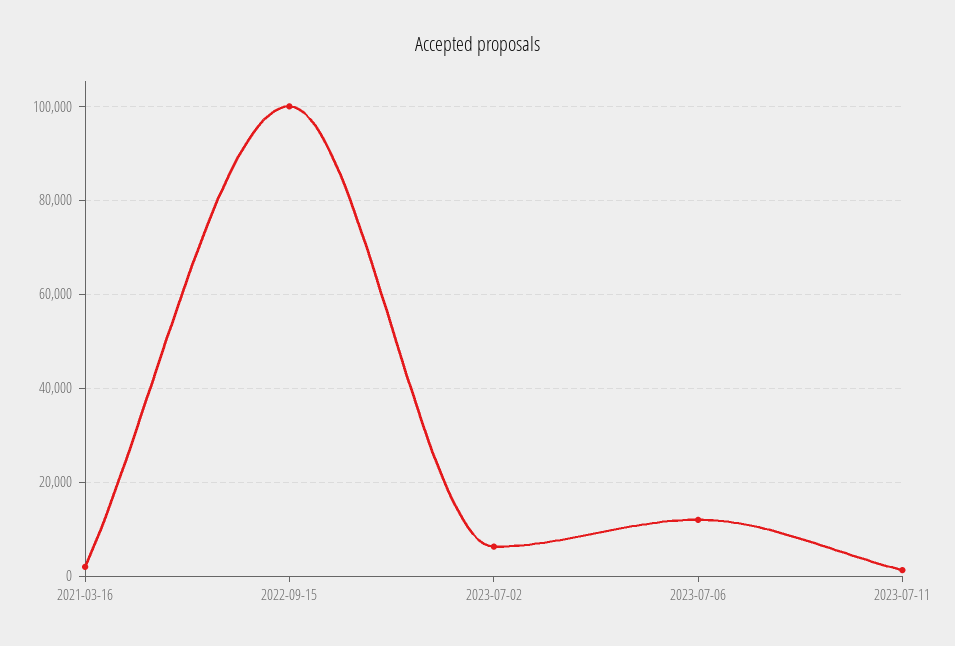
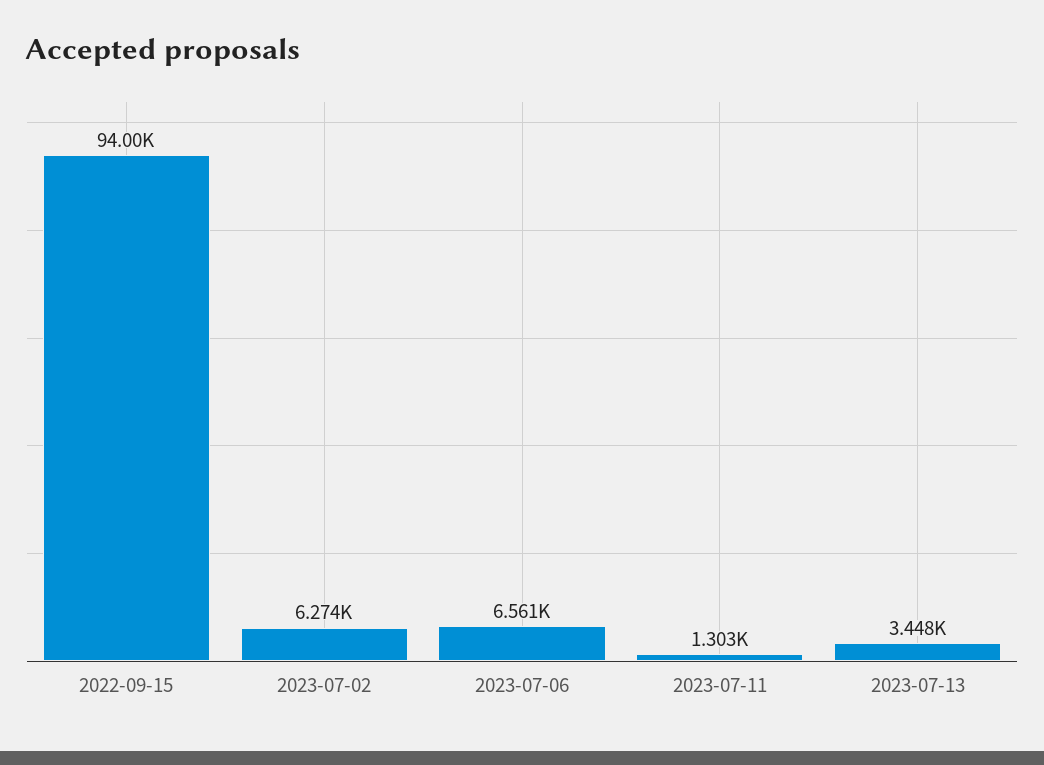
2021-03-16: 2000 -> none
2022-09-15: 100000 -> 94000
2023-07-06: 12000 -> 6561
2023-07-13: none -> 3448

